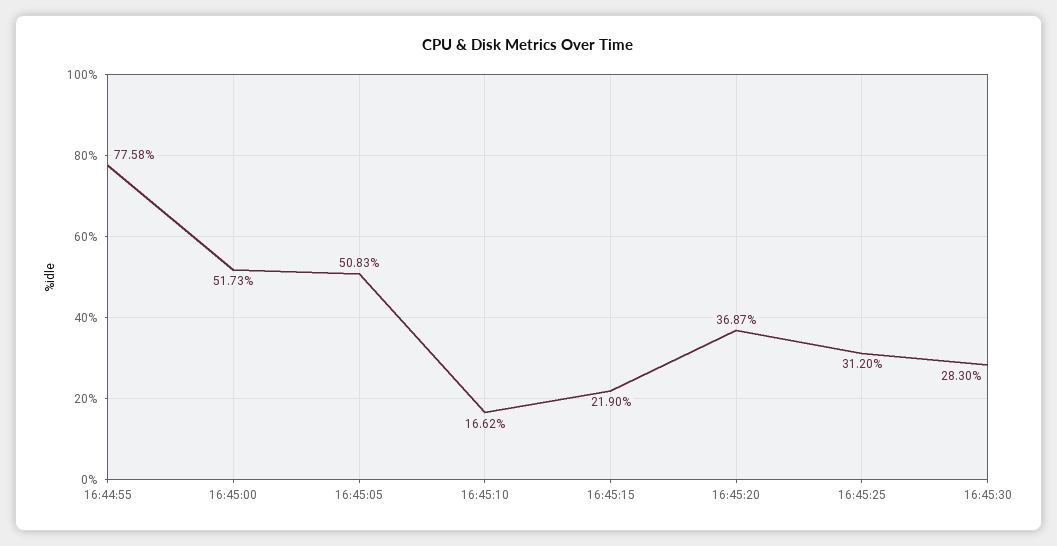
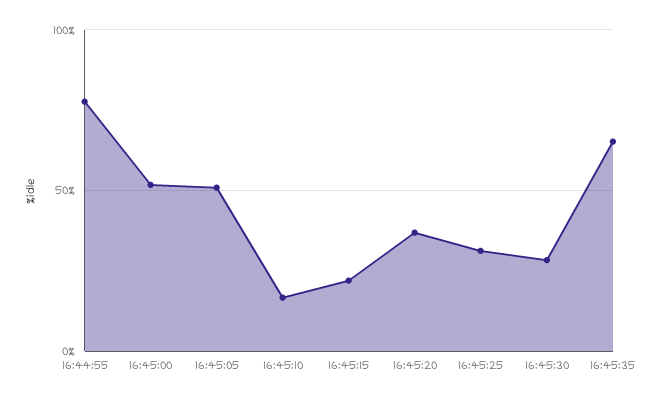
16:45:35: none -> 65

